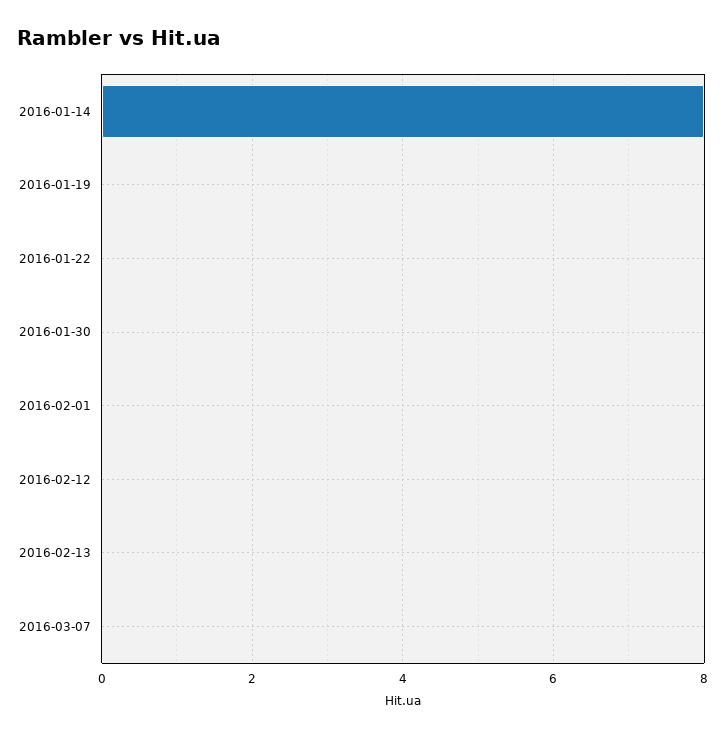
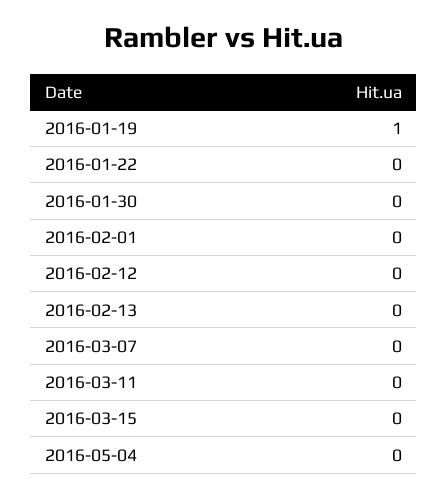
2016-01-14: 8 -> none
2016-01-19: 0 -> 1
2016-03-11: none -> 0
2016-03-15: none -> 0
2016-05-04: none -> 0

